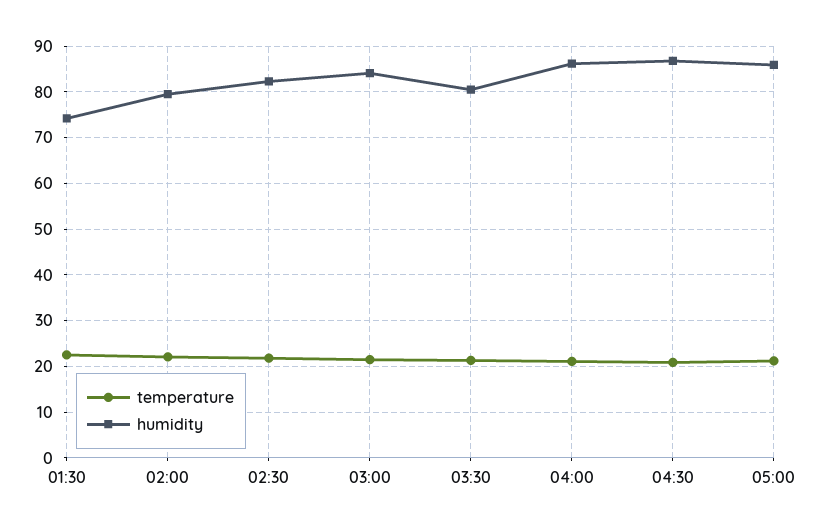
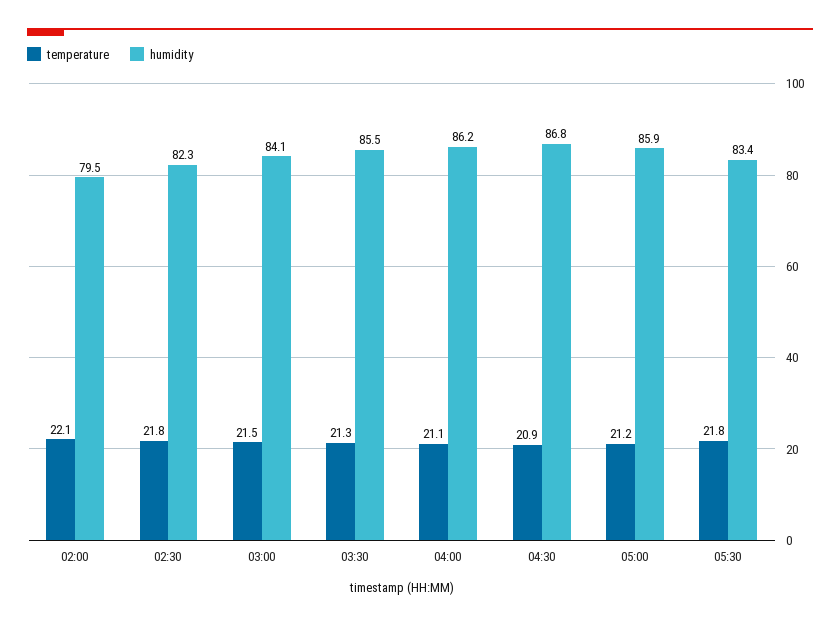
temperature, 01:30: 22 -> none
humidity, 01:30: 74 -> none
humidity, 03:30: 80 -> 85.5
temperature, 05:30: none -> 21.8
humidity, 05:30: none -> 83.4

